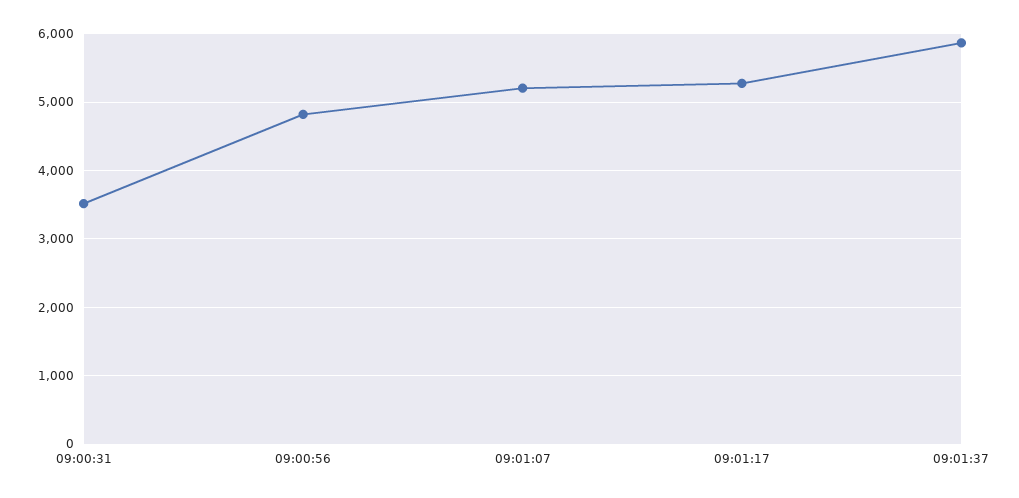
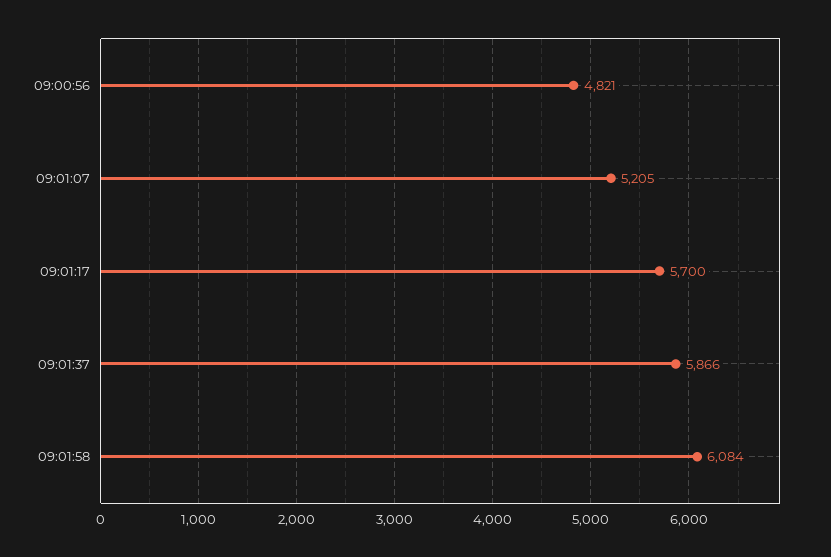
09:00:31: 3500 -> none
09:01:17: 5300 -> 5700
09:01:58: none -> 6084

